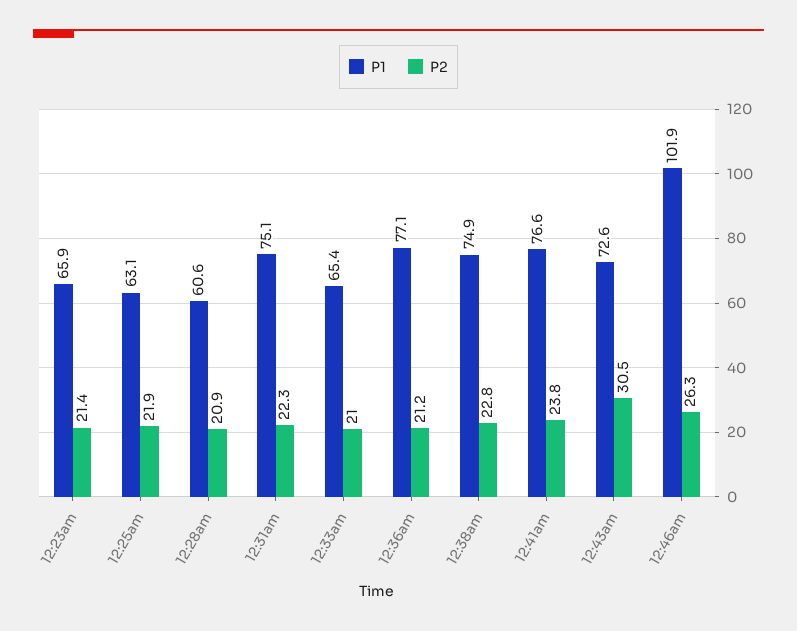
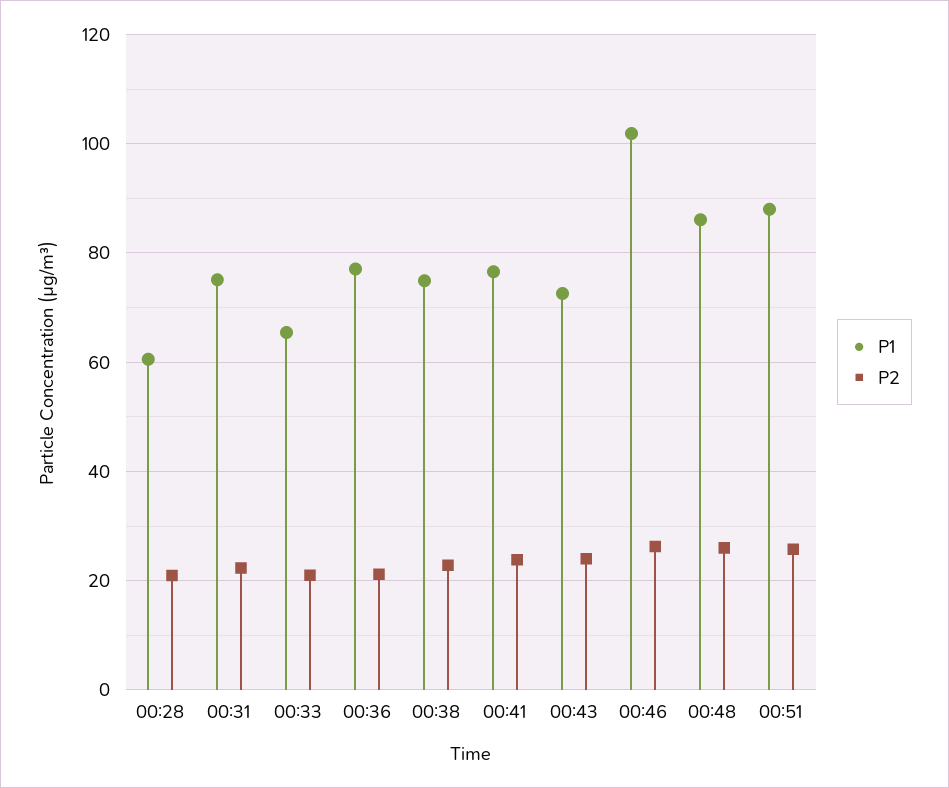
P1, 12:23am: 65.9 -> none
P2, 12:23am: 21.4 -> none
P1, 12:25am: 63.1 -> none
P2, 12:25am: 21.9 -> none
P2, 12:43am: 30.5 -> 24
P1, 00:48: none -> 86
P2, 00:48: none -> 26
P1, 00:51: none -> 88
P2, 00:51: none -> 26

